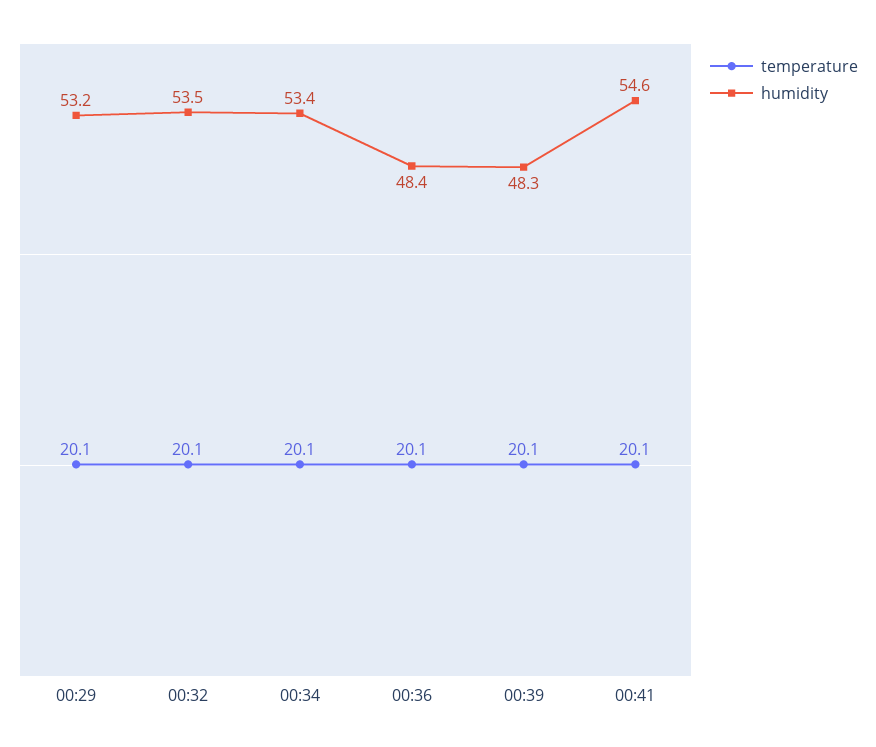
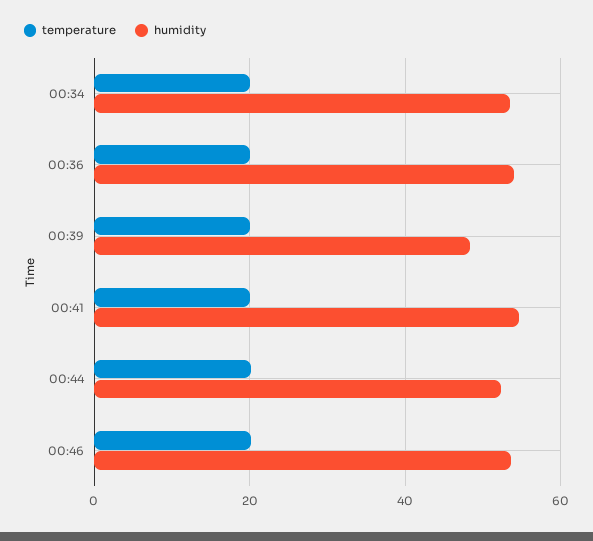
temperature, 00:29: 20.1 -> none
humidity, 00:29: 53.2 -> none
temperature, 00:32: 20.1 -> none
humidity, 00:32: 53.5 -> none
humidity, 00:36: 48.4 -> 54
temperature, 00:44: none -> 20
humidity, 00:44: none -> 52
temperature, 00:46: none -> 20
humidity, 00:46: none -> 54

